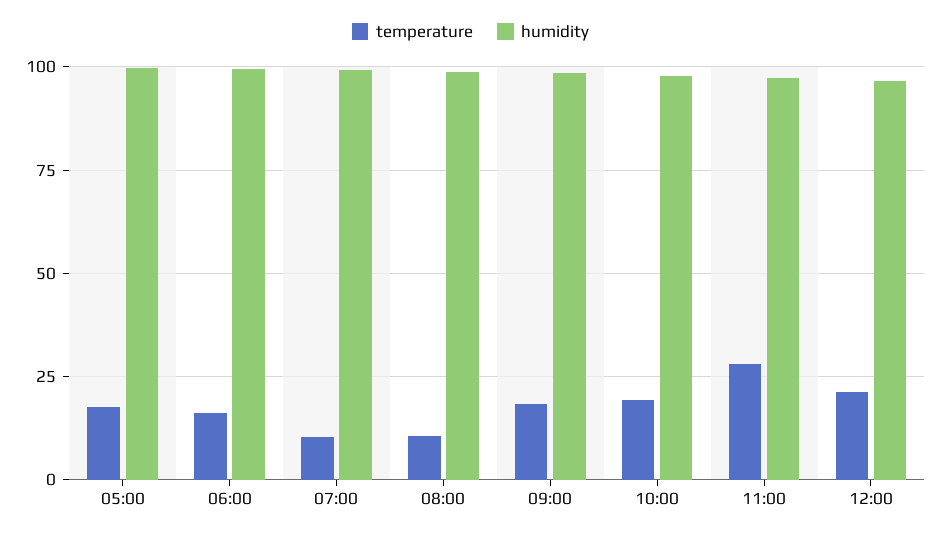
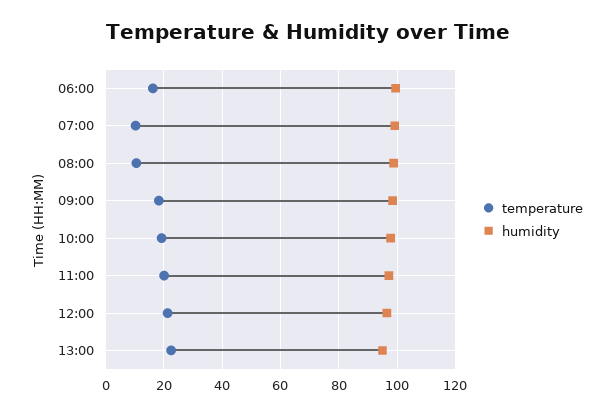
temperature, 05:00: 17.5 -> none
humidity, 05:00: 100 -> none
temperature, 11:00: 27.5 -> 20
temperature, 13:00: none -> 22.5
humidity, 13:00: none -> 95

